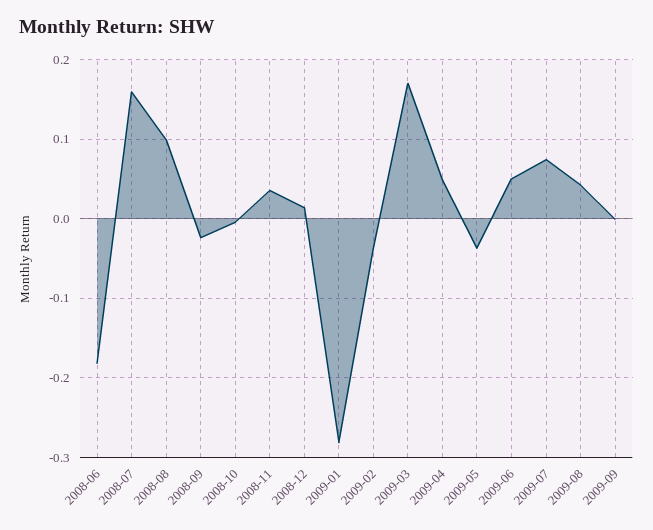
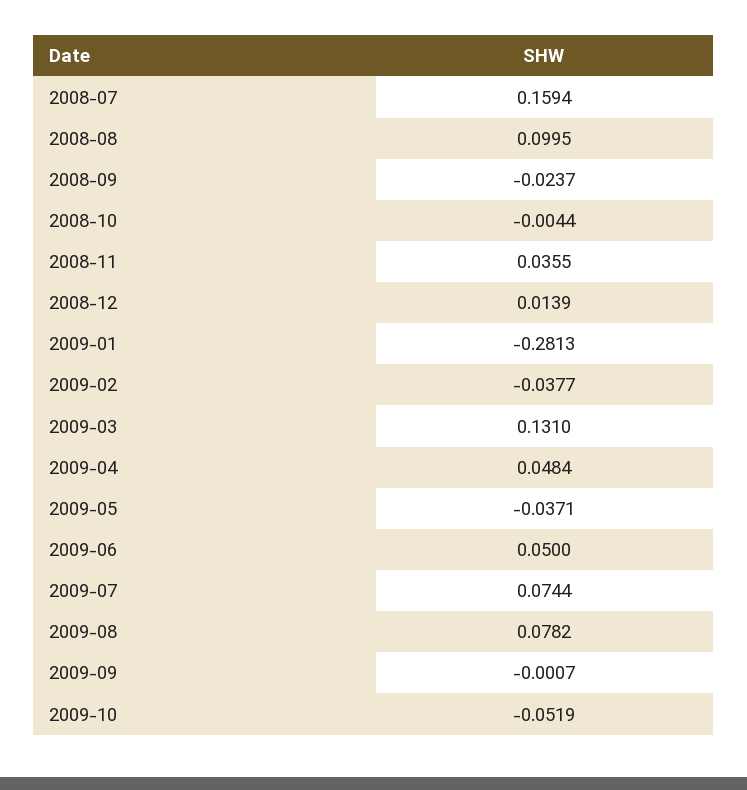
2008-06: -0.18 -> none
2009-03: 0.17 -> 0.131
2009-08: 0.04 -> 0.0782
2009-10: none -> -0.0519

